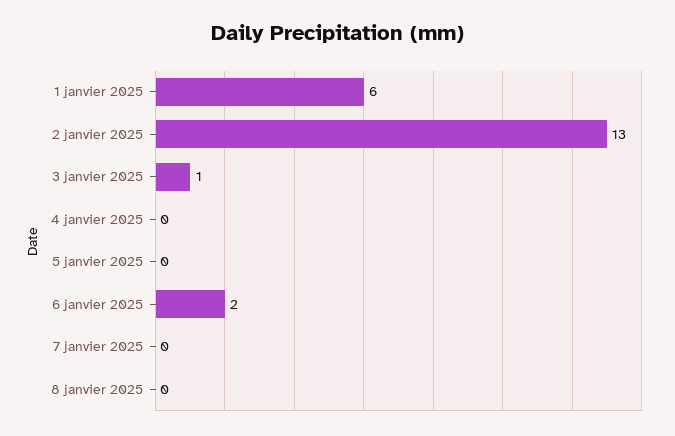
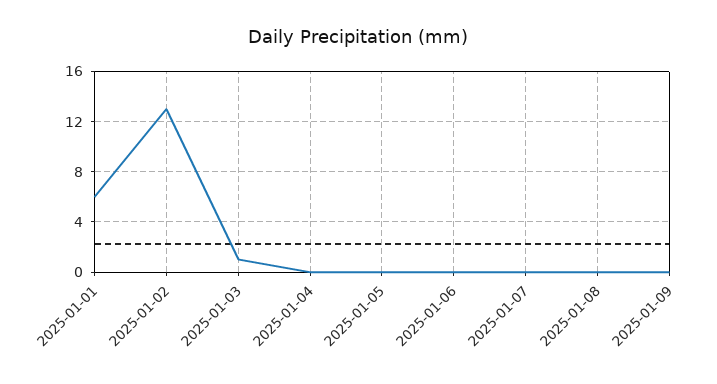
6 janvier 2025: 2 -> 0
2025-01-09: none -> 0

